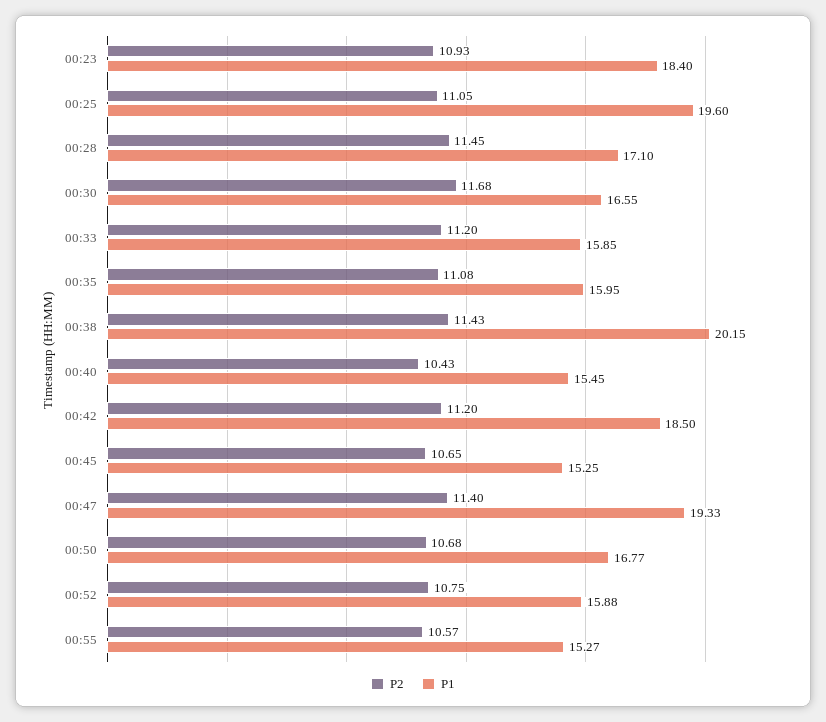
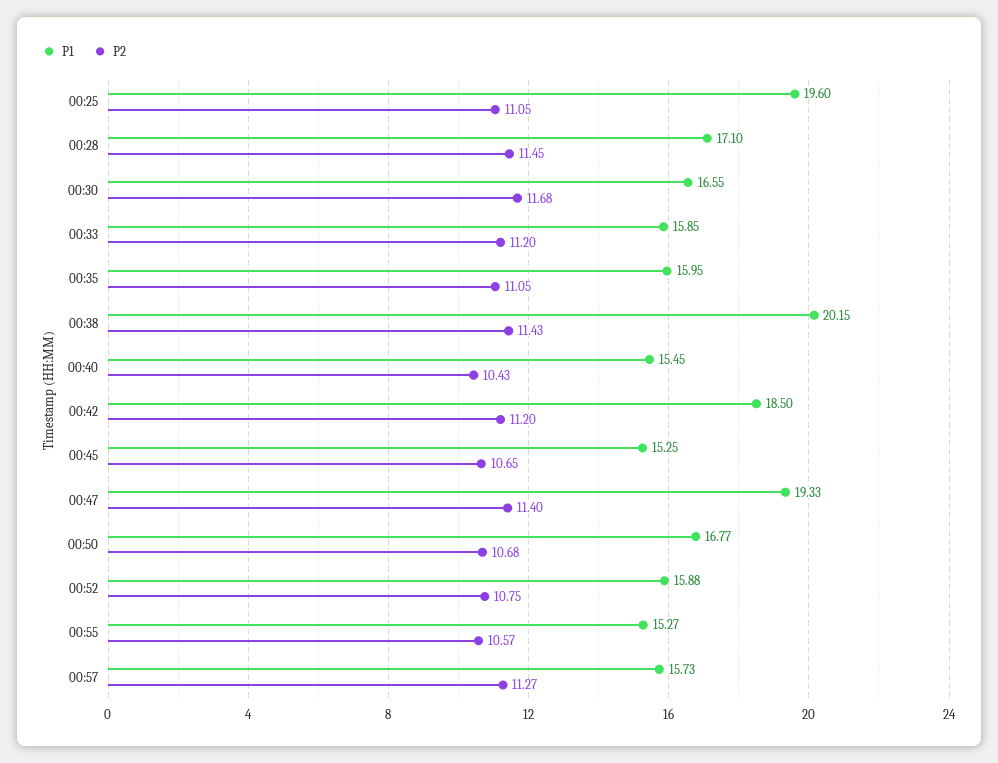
P2, 00:23: 10.93 -> none
P1, 00:23: 18.4 -> none
P2, 00:35: 11.08 -> 11.05
P1, 00:57: none -> 15.73
P2, 00:57: none -> 11.27

